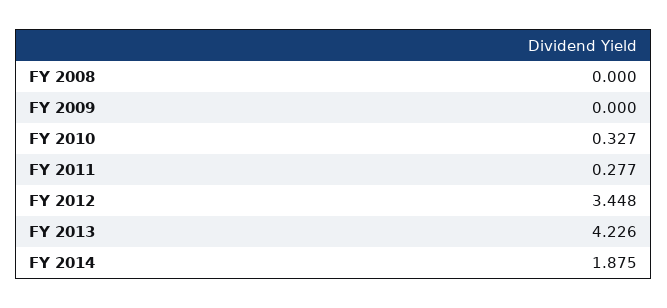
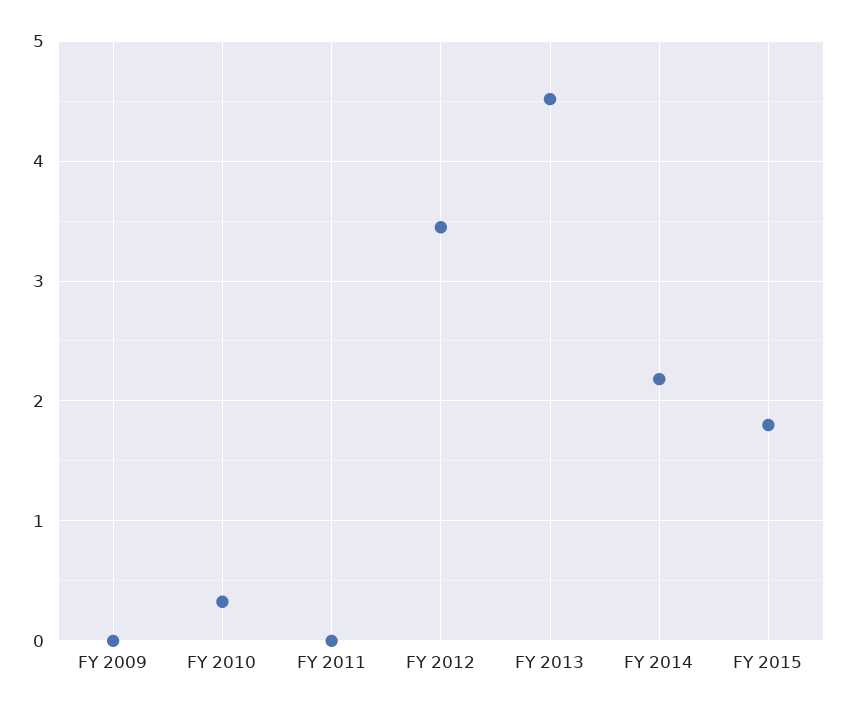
FY 2008: 0 -> none
FY 2011: 0.277 -> 0
FY 2013: 4.226 -> 4.5
FY 2014: 1.875 -> 2.2
FY 2015: none -> 1.8

